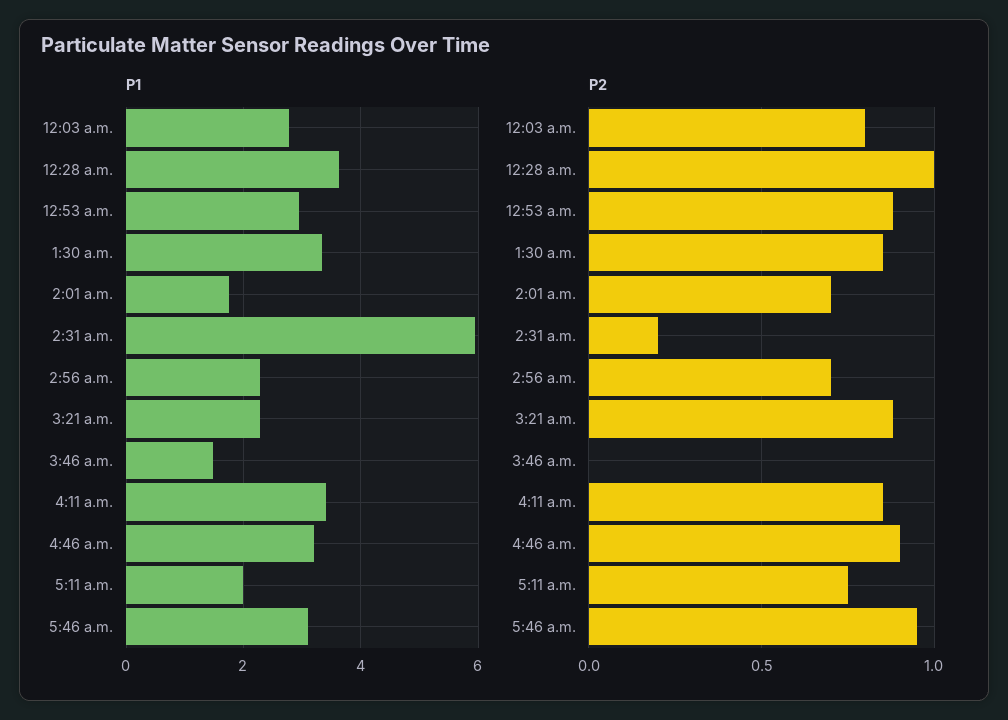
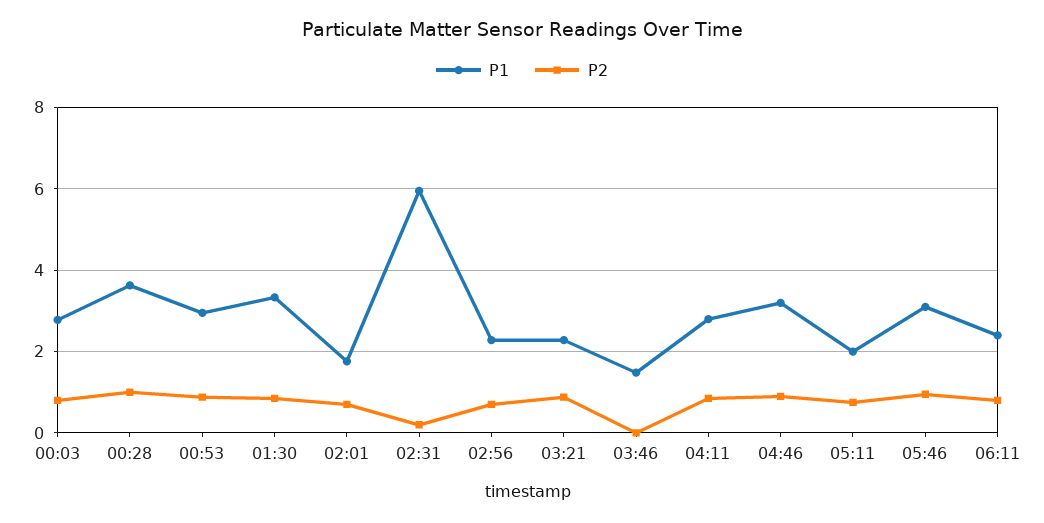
P1, 4:11 a.m.: 3.4 -> 2.8
P1, 06:11: none -> 2.4
P2, 06:11: none -> 0.8

